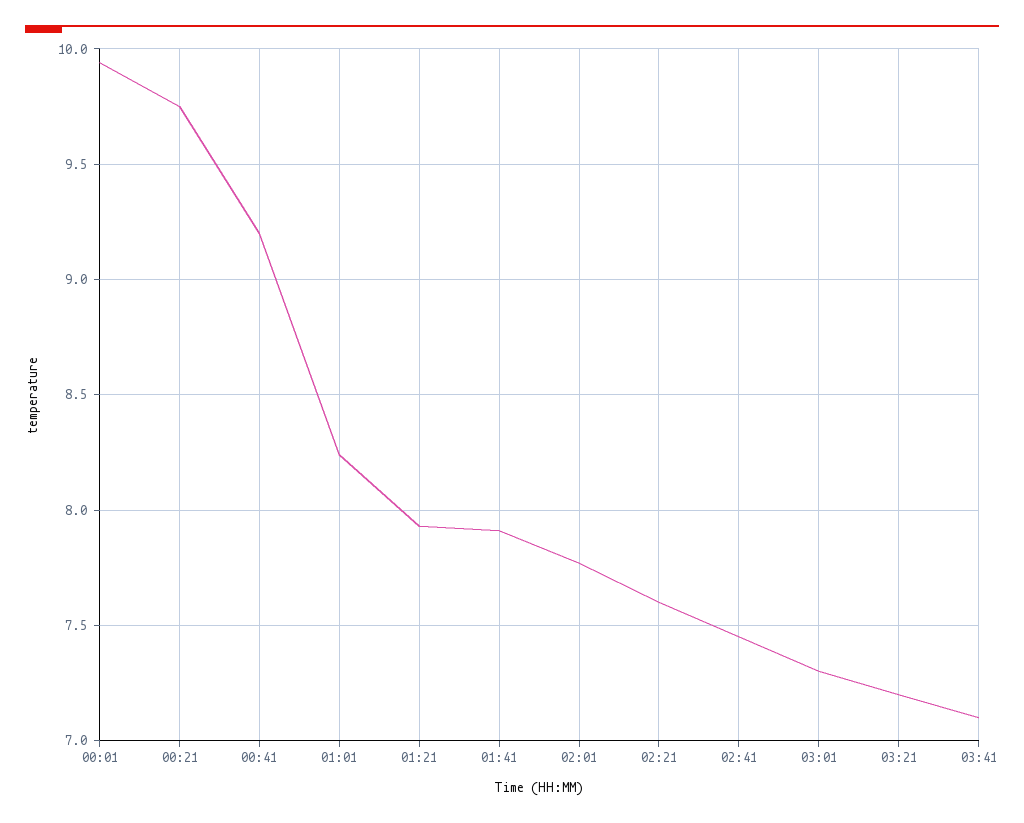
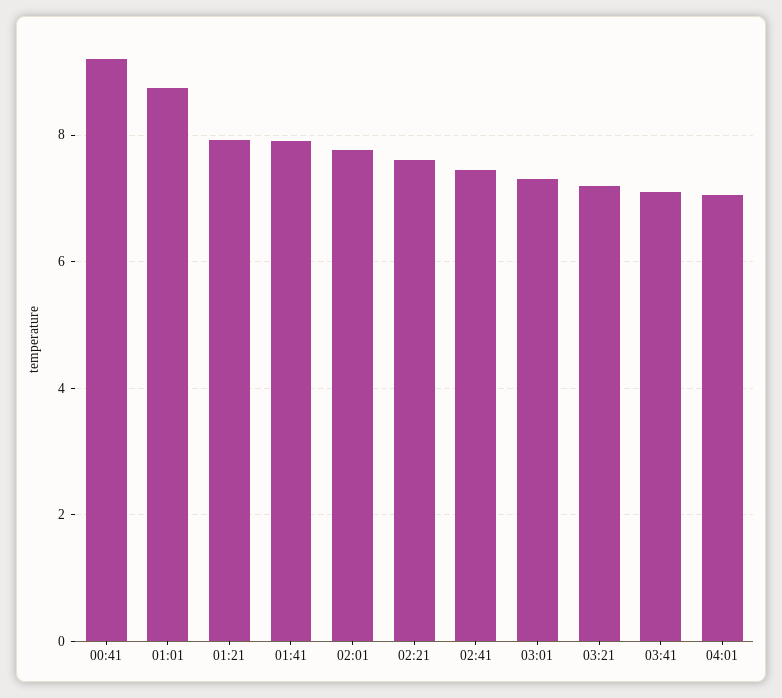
00:01: 9.95 -> none
00:21: 9.75 -> none
01:01: 8.25 -> 8.8
04:01: none -> 7

